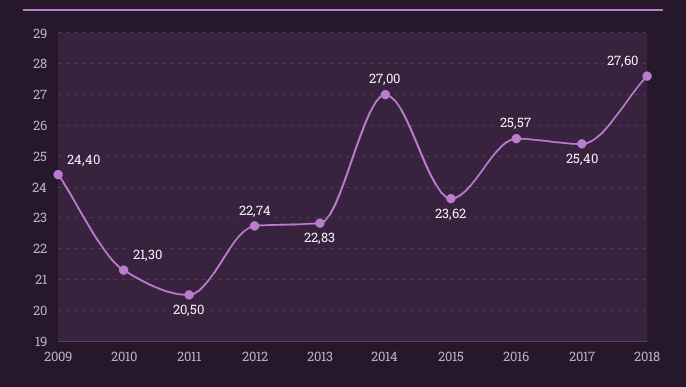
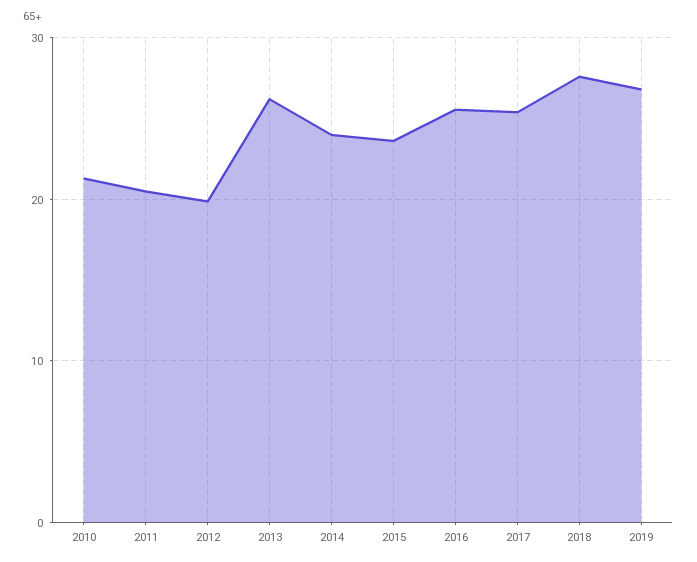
2009: 24.4 -> none
2012: 22.74 -> 20
2013: 22.83 -> 26
2014: 27 -> 24
2019: none -> 27

